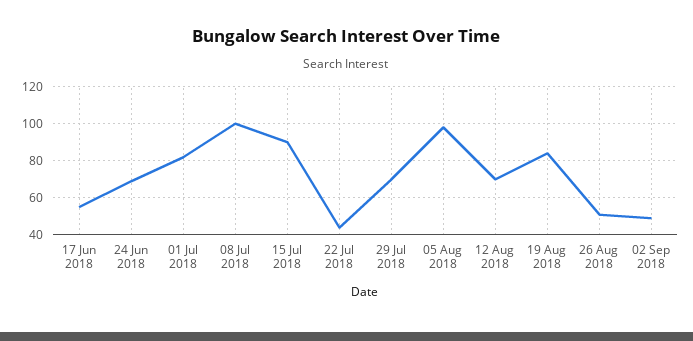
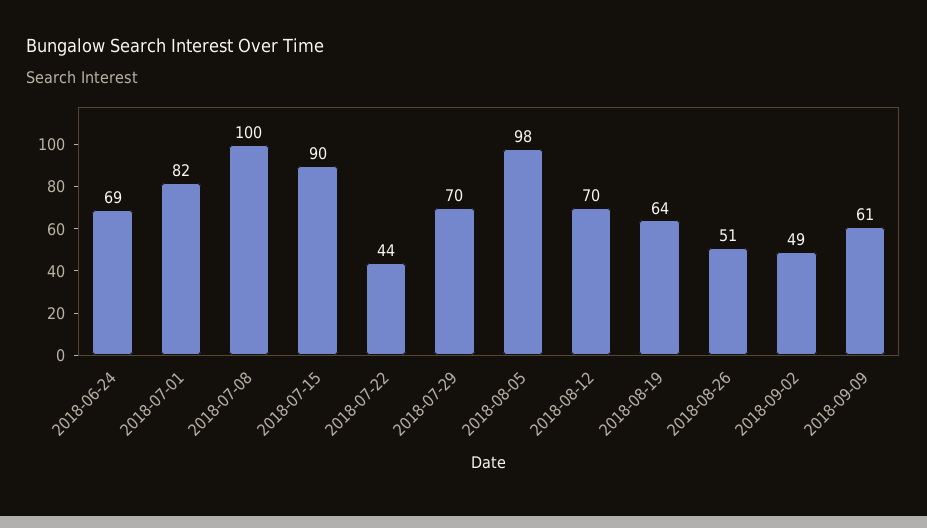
17 Jun 2018: 55 -> none
19 Aug 2018: 85 -> 64
2018-09-09: none -> 61

